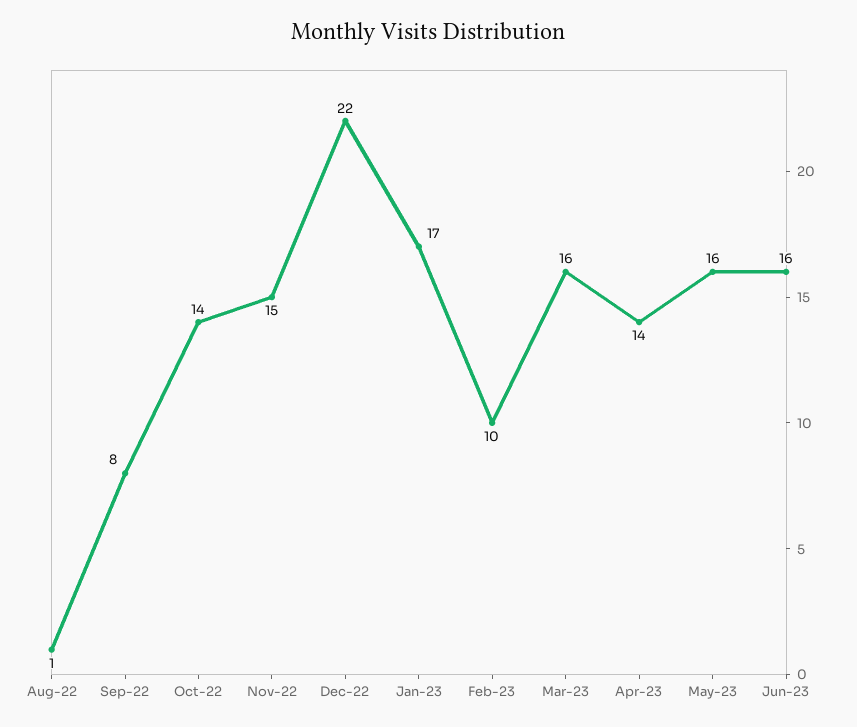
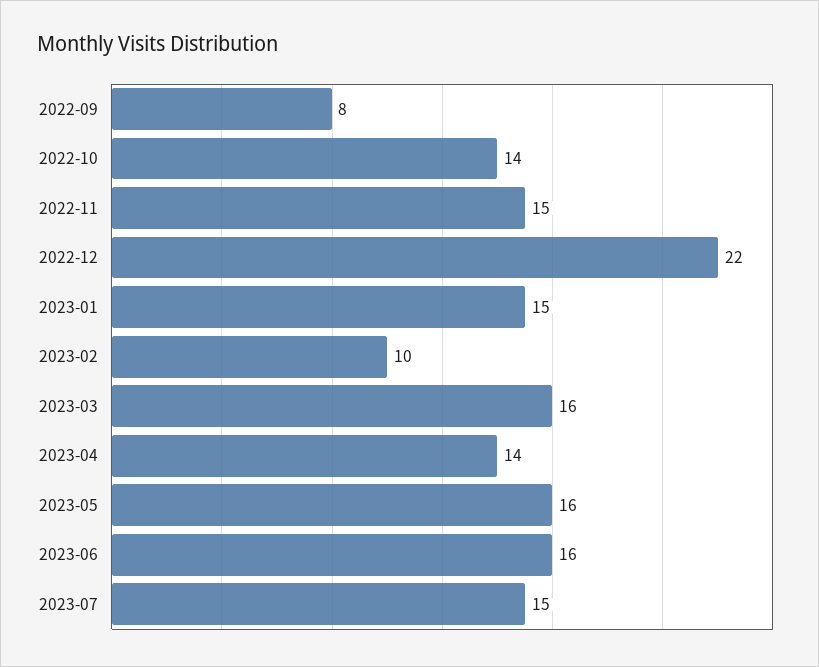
Aug-22: 1 -> none
Jan-23: 17 -> 15
2023-07: none -> 15

